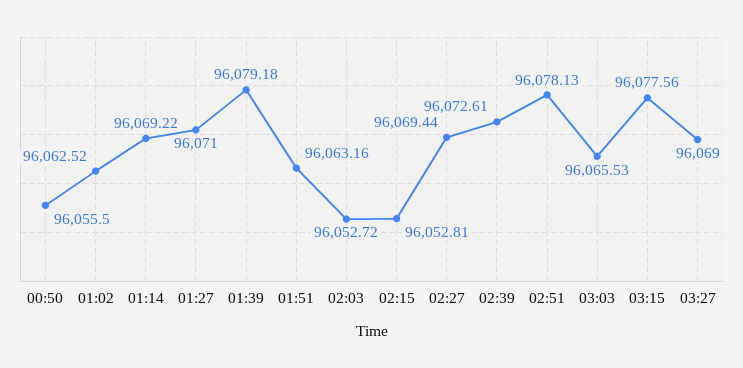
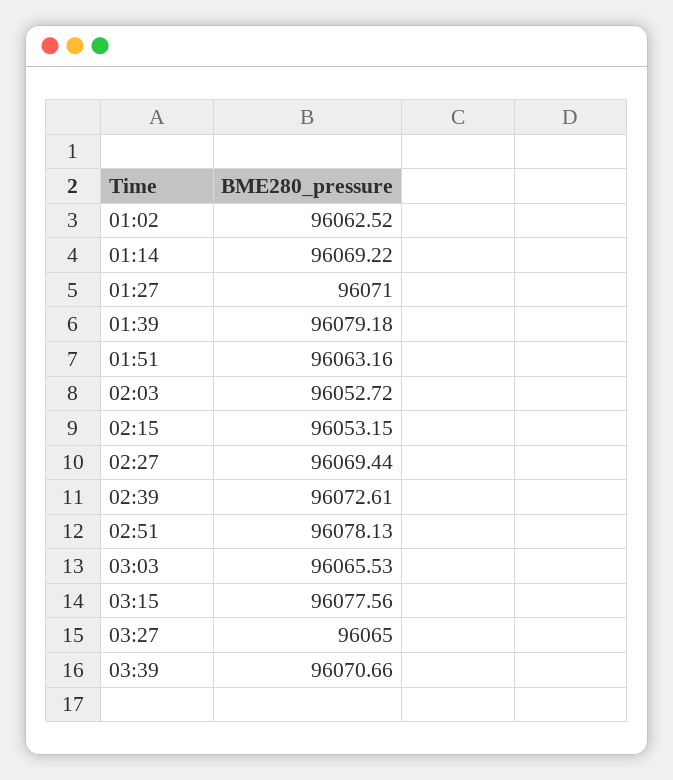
00:50: 96055.5 -> none
02:15: 96052.81 -> 96053.15
03:27: 96069 -> 96065
03:39: none -> 96070.66

